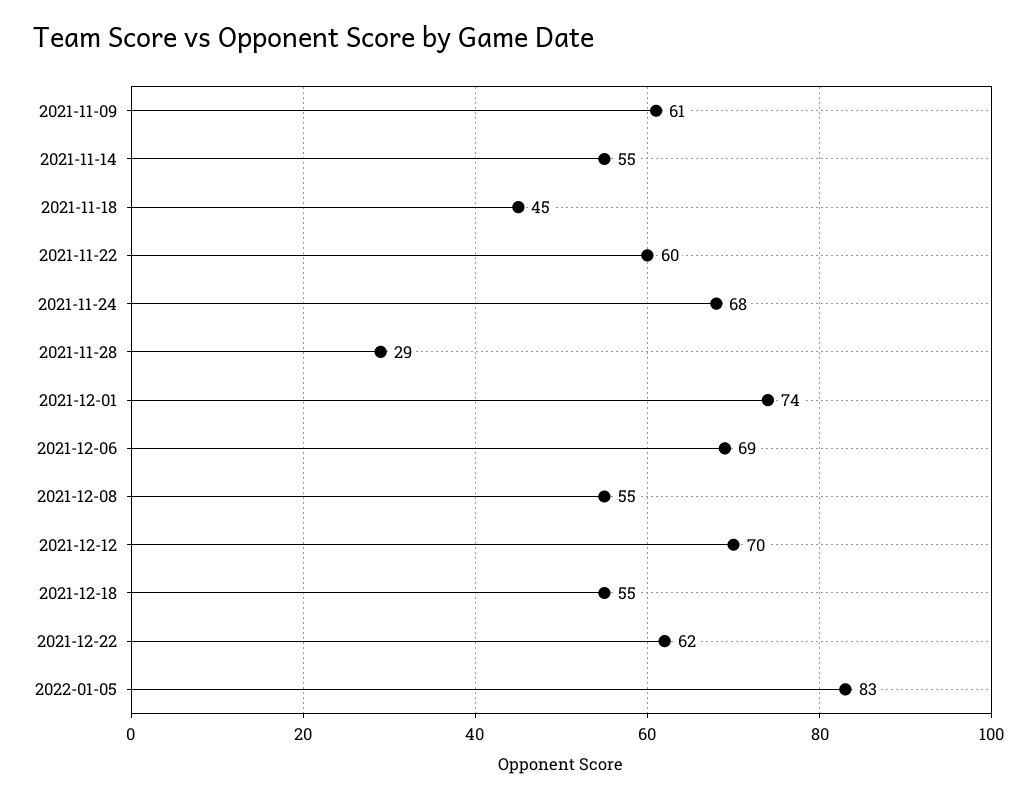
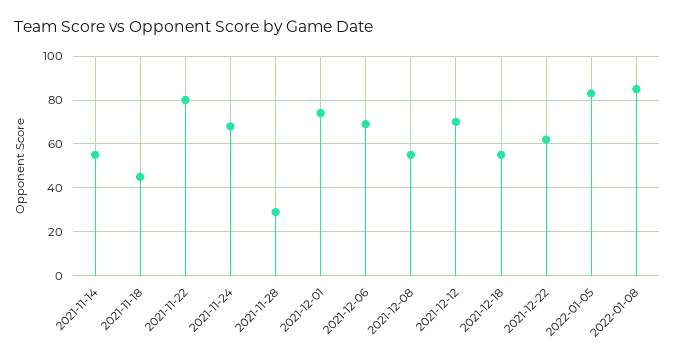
2021-11-09: 61 -> none
2021-11-22: 60 -> 80
2022-01-08: none -> 85

